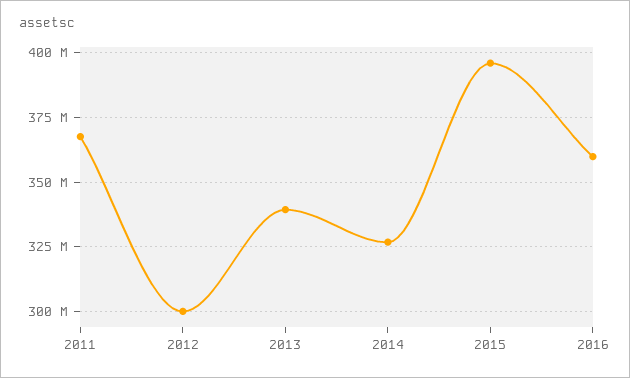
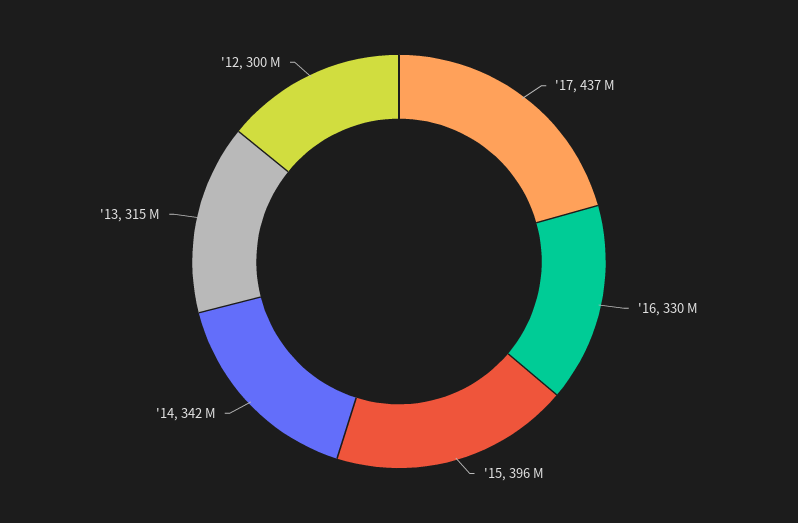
2011: 367500000 -> none
2013: 340000000 -> 315000000
2014: 327500000 -> 342000000
2016: 360000000 -> 330000000
'17: none -> 437000000

